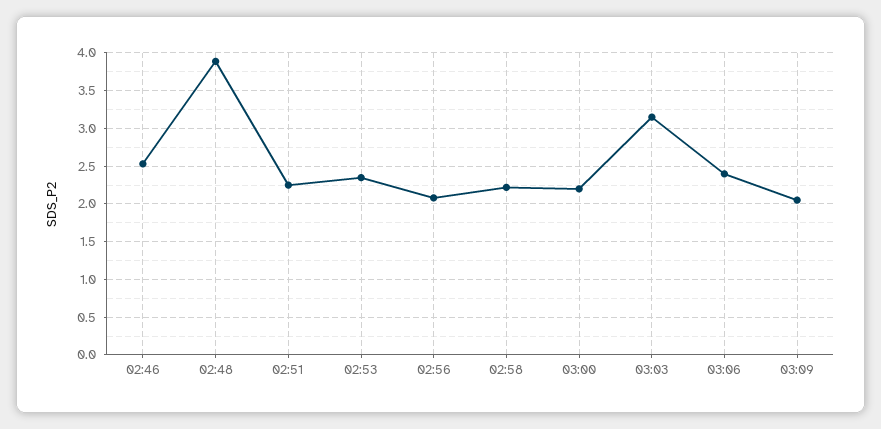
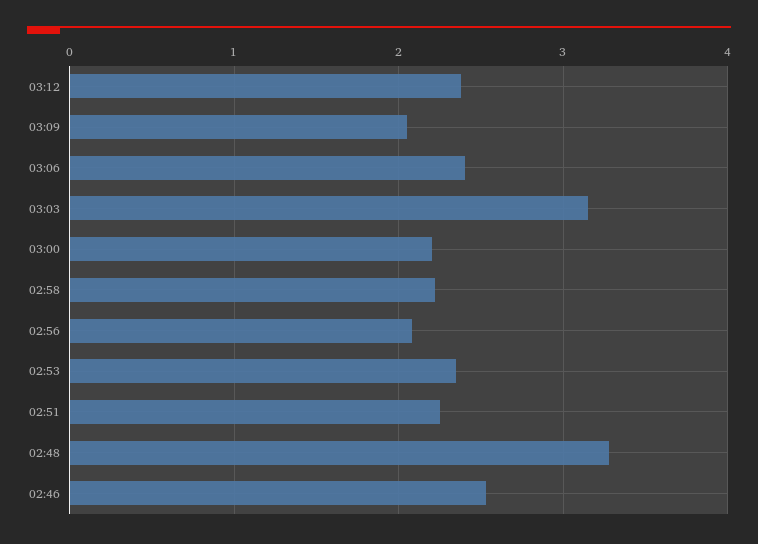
02:48: 3.9 -> 3.3
03:12: none -> 2.4

